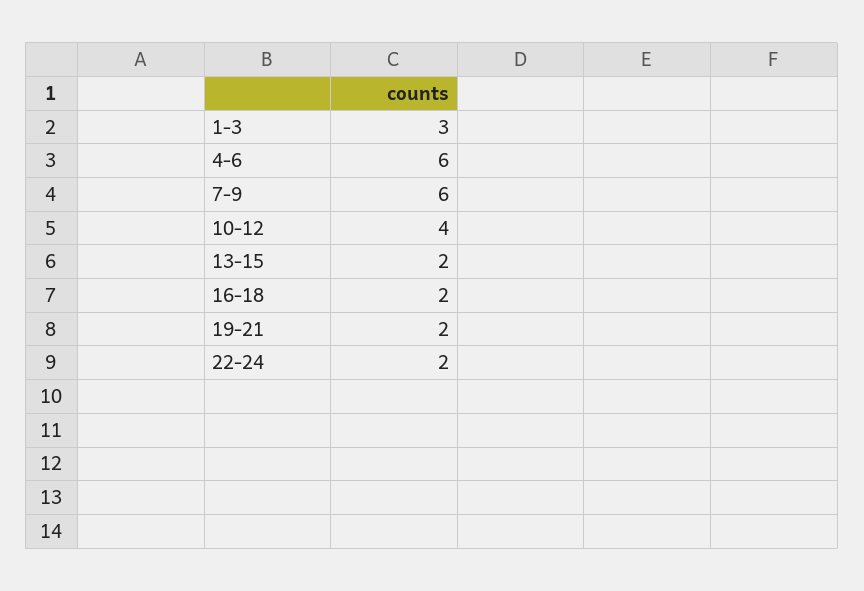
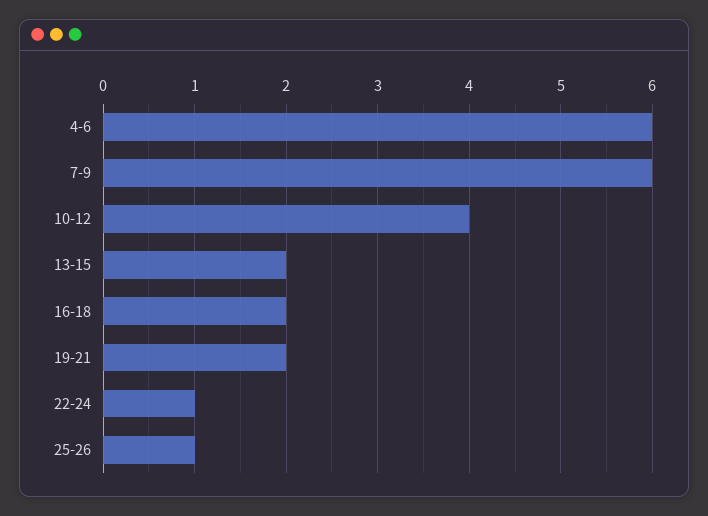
1-3: 3 -> none
22-24: 2 -> 1
25-26: none -> 1

